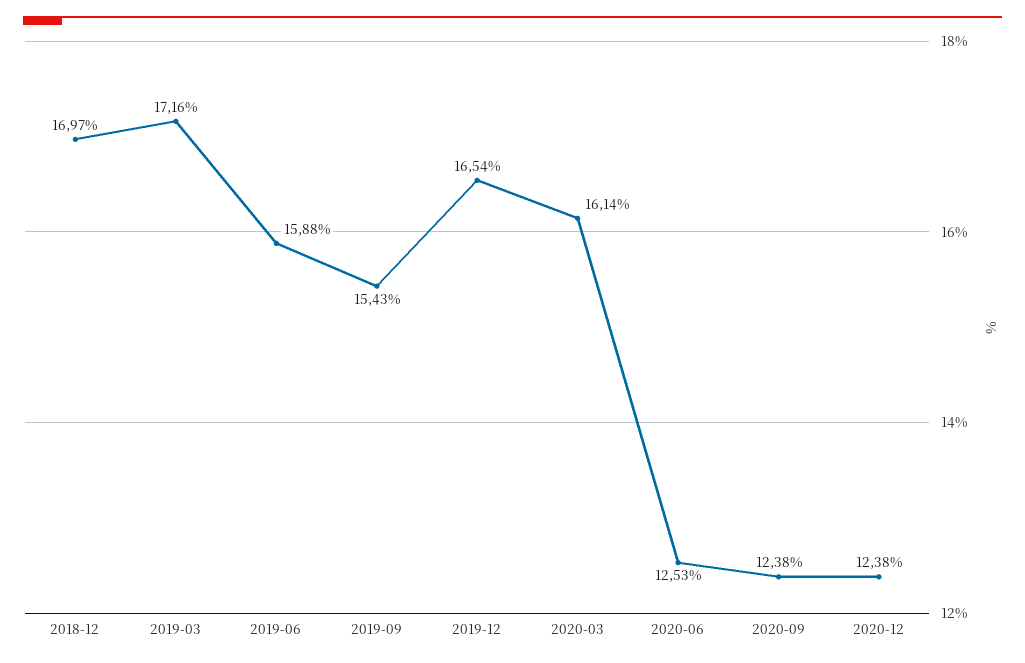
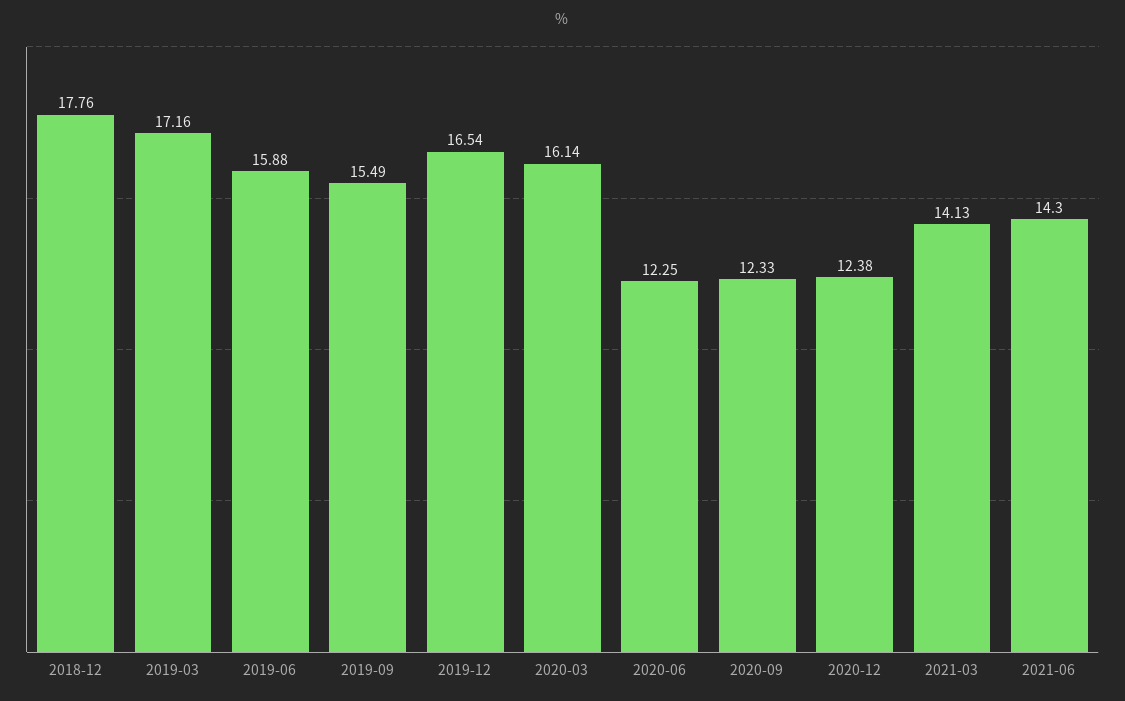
2018-12: 16.97 -> 17.76
2019-09: 15.43 -> 15.49
2020-06: 12.53 -> 12.25
2020-09: 12.38 -> 12.33
2021-03: none -> 14.13
2021-06: none -> 14.3

